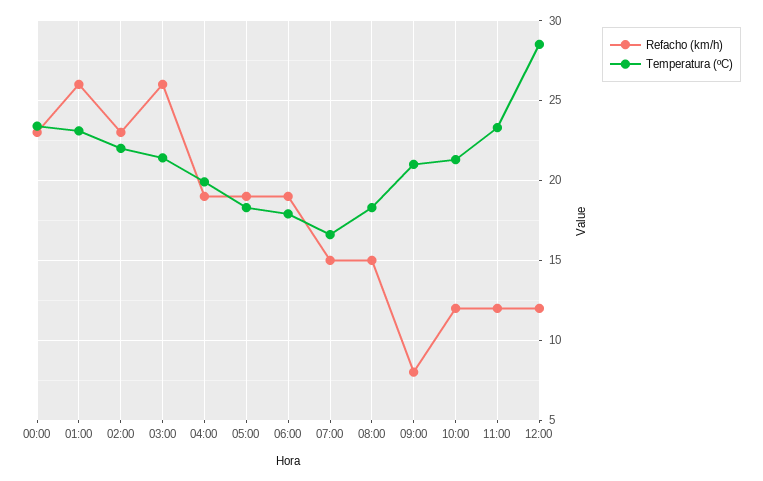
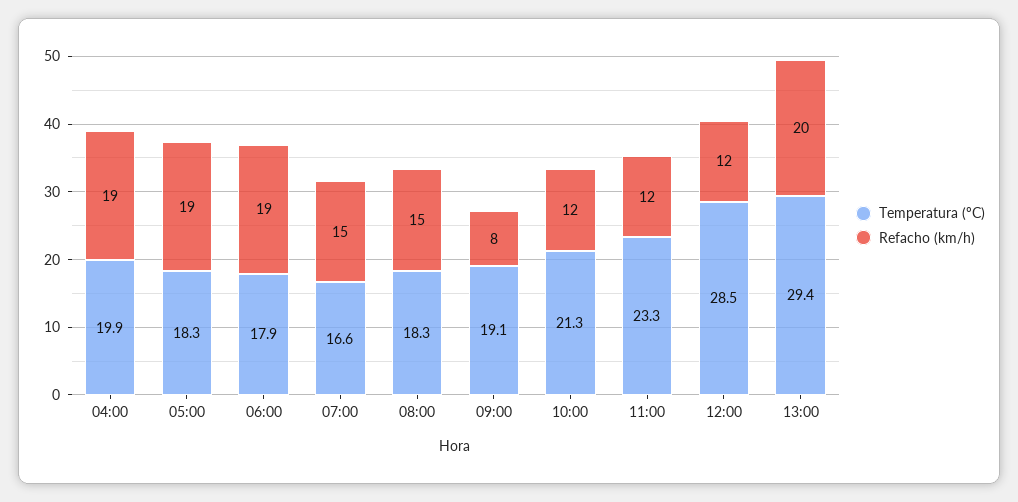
Refacho (km/h), 00:00: 23 -> none
Temperatura (ºC), 00:00: 23.5 -> none
Refacho (km/h), 01:00: 26 -> none
Temperatura (ºC), 01:00: 23 -> none
Refacho (km/h), 02:00: 23 -> none
Temperatura (ºC), 02:00: 22 -> none
Refacho (km/h), 03:00: 26 -> none
Temperatura (ºC), 03:00: 21.5 -> none
Temperatura (ºC), 09:00: 21 -> 19.1
Temperatura (ºC), 13:00: none -> 29.4
Refacho (km/h), 13:00: none -> 20

